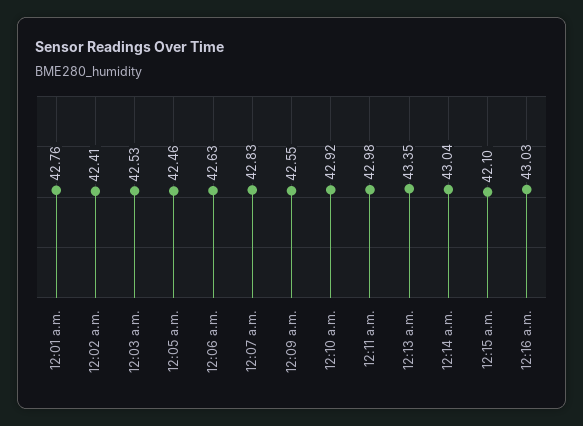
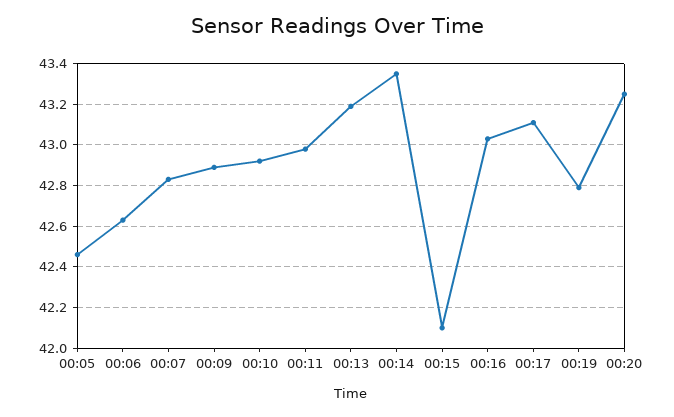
12:01 a.m.: 42.76 -> none
12:02 a.m.: 42.41 -> none
12:03 a.m.: 42.53 -> none
12:09 a.m.: 42.55 -> 42.9
12:13 a.m.: 43.35 -> 43.2
12:14 a.m.: 43.04 -> 43.35
00:17: none -> 43.1
00:19: none -> 42.8
00:20: none -> 43.25

